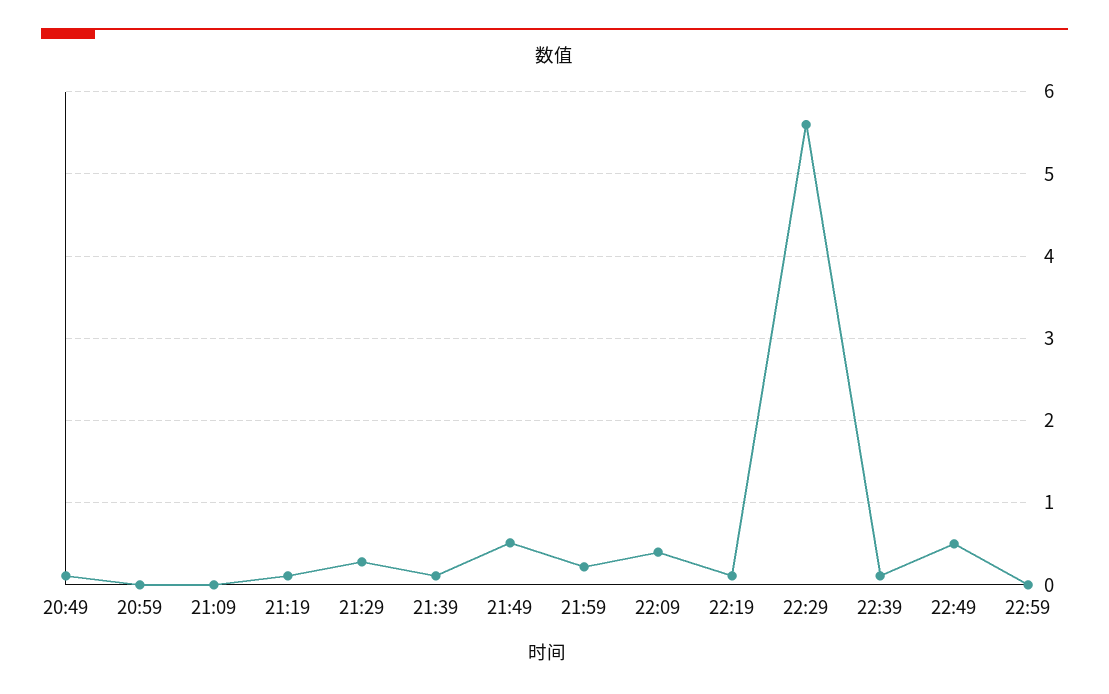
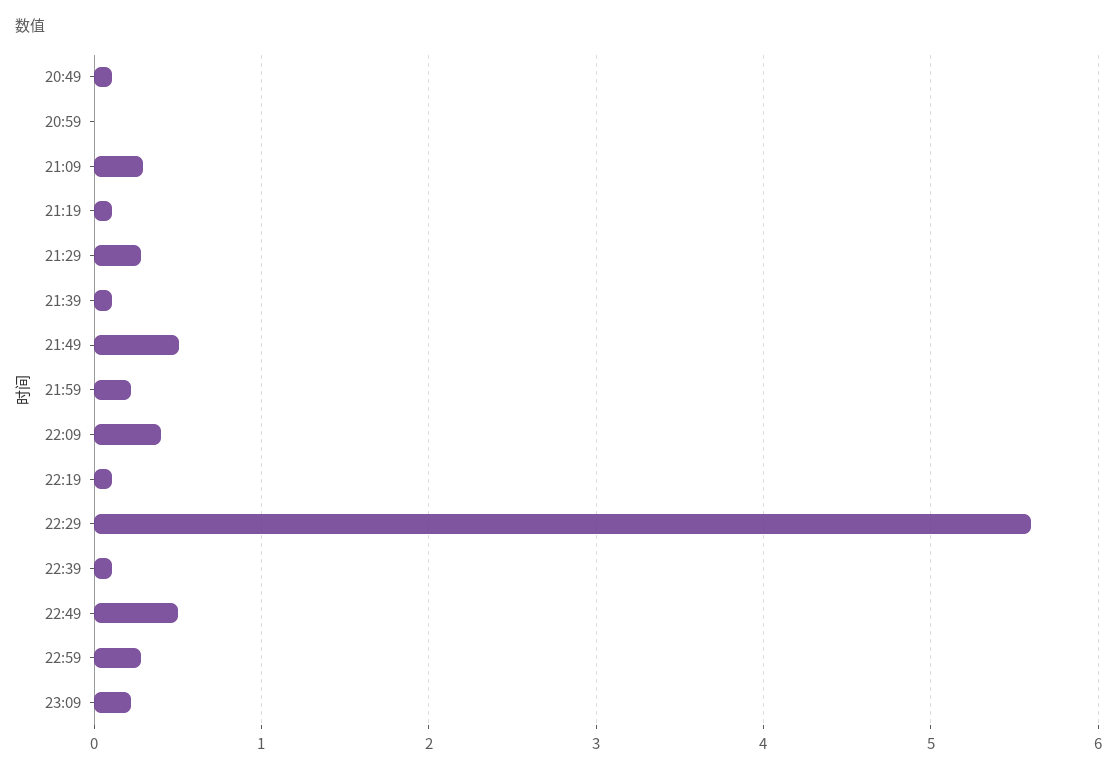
21:09: 0 -> 0.3
22:59: 0 -> 0.3
23:09: none -> 0.2

